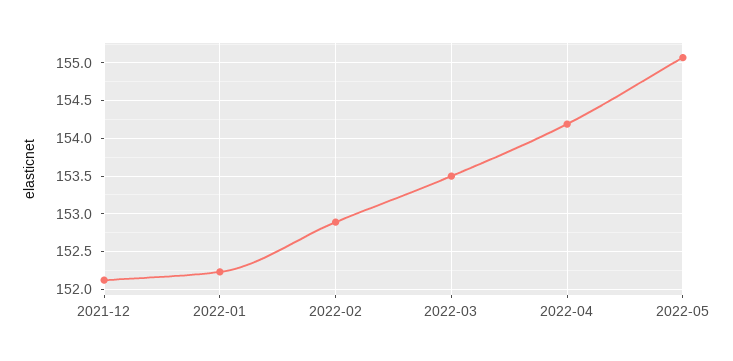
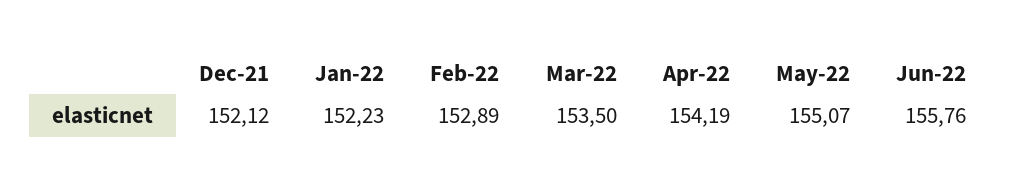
Jun-22: none -> 155.76

